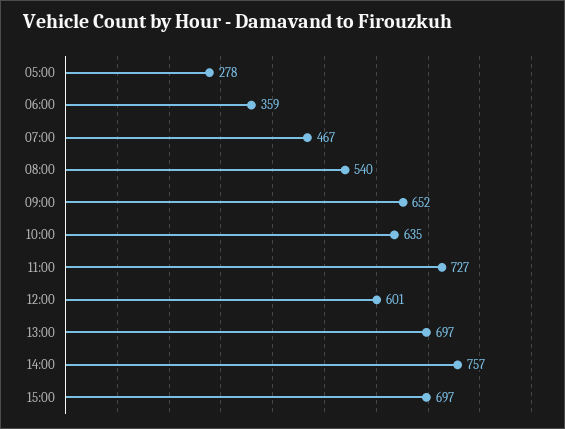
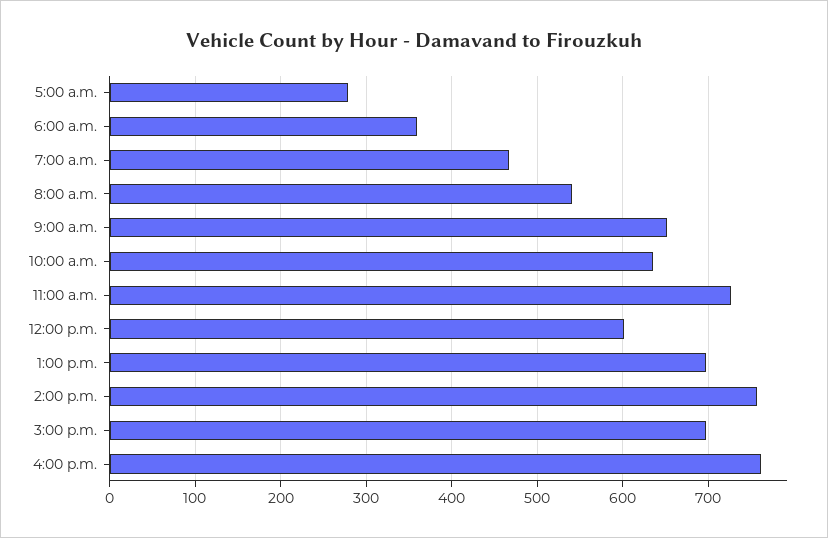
4:00 p.m.: none -> 760

